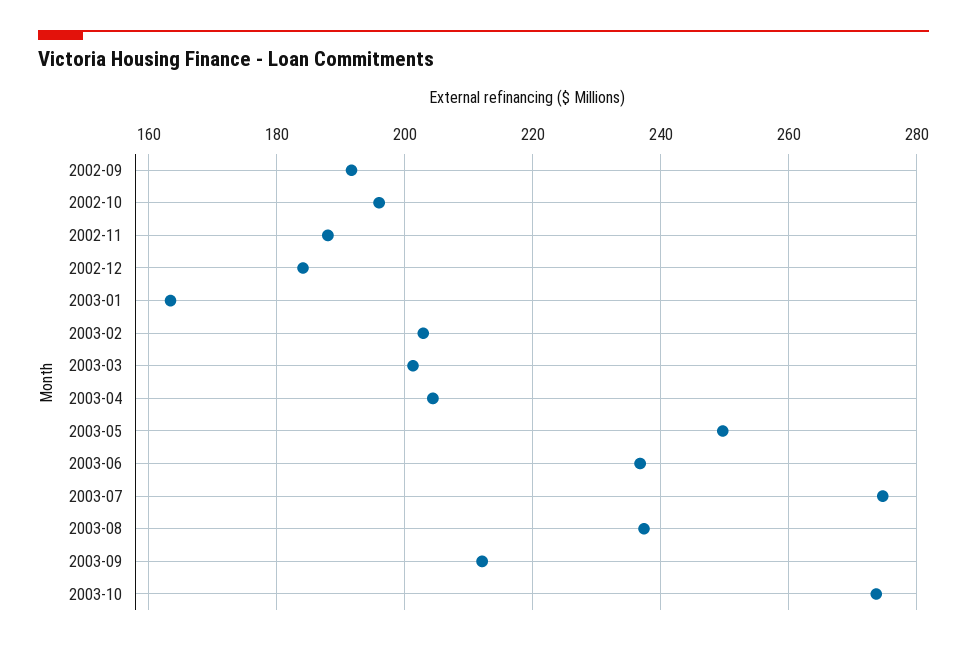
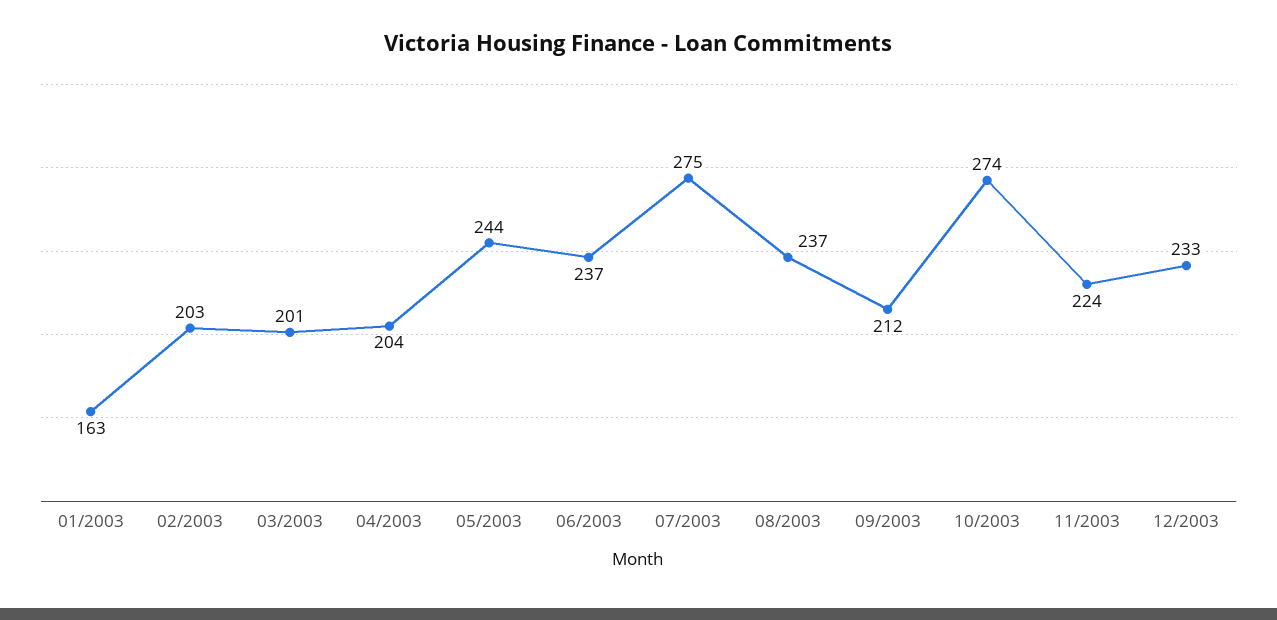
2002-09: 192 -> none
2002-10: 196 -> none
2002-11: 188 -> none
2002-12: 184 -> none
2003-05: 250 -> 244
11/2003: none -> 224
12/2003: none -> 233

